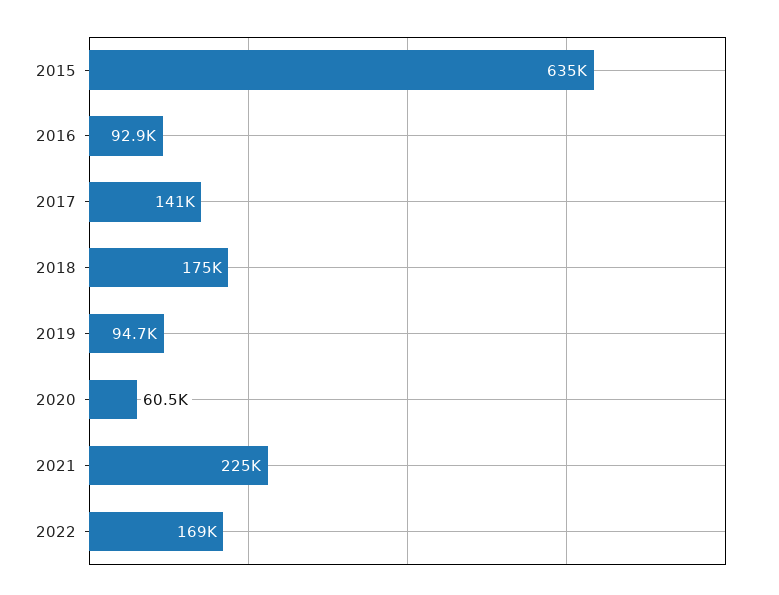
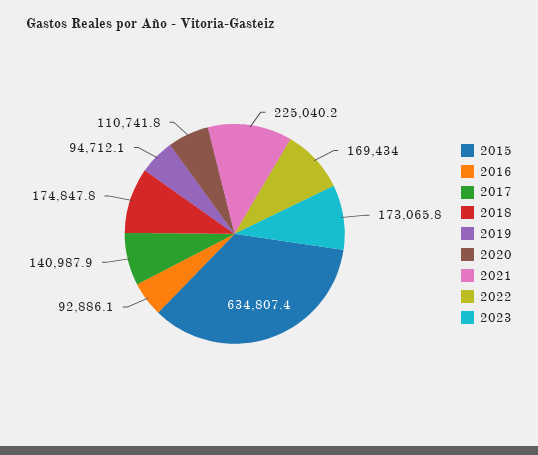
2020: 60500 -> 110741.8
2023: none -> 173065.8

